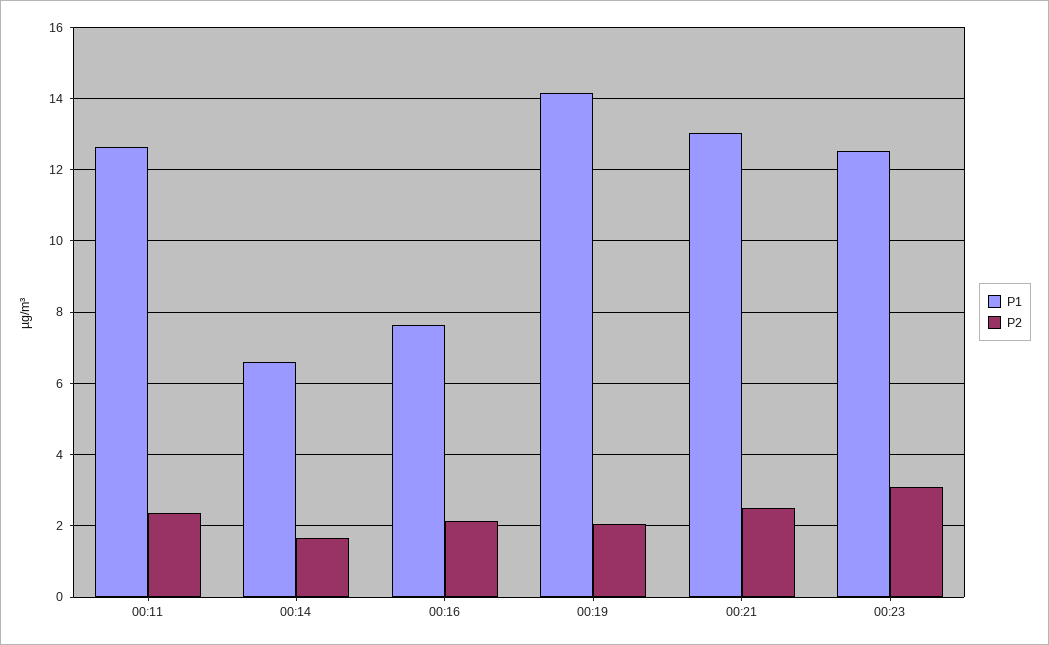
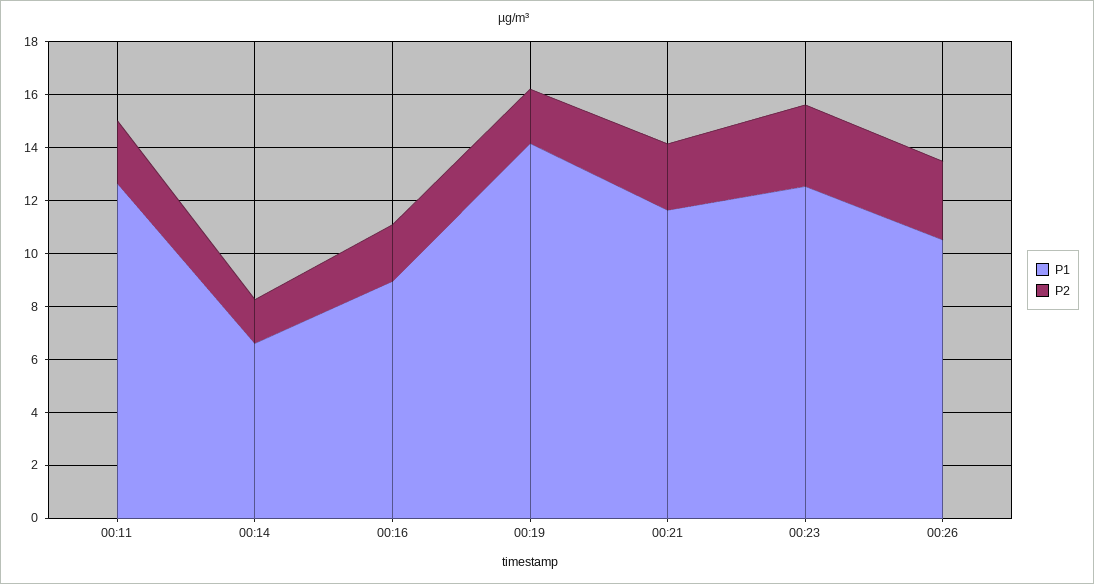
P1, 00:16: 7.6 -> 9
P1, 00:21: 13 -> 11.5
P1, 00:26: none -> 10.5
P2, 00:26: none -> 3

